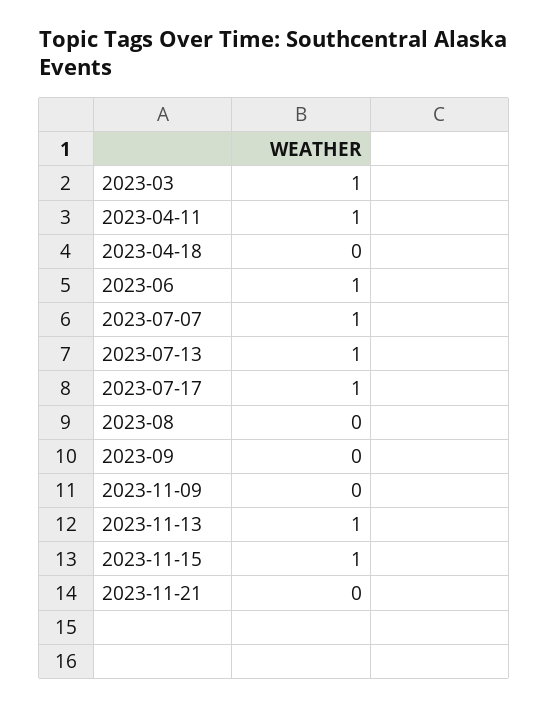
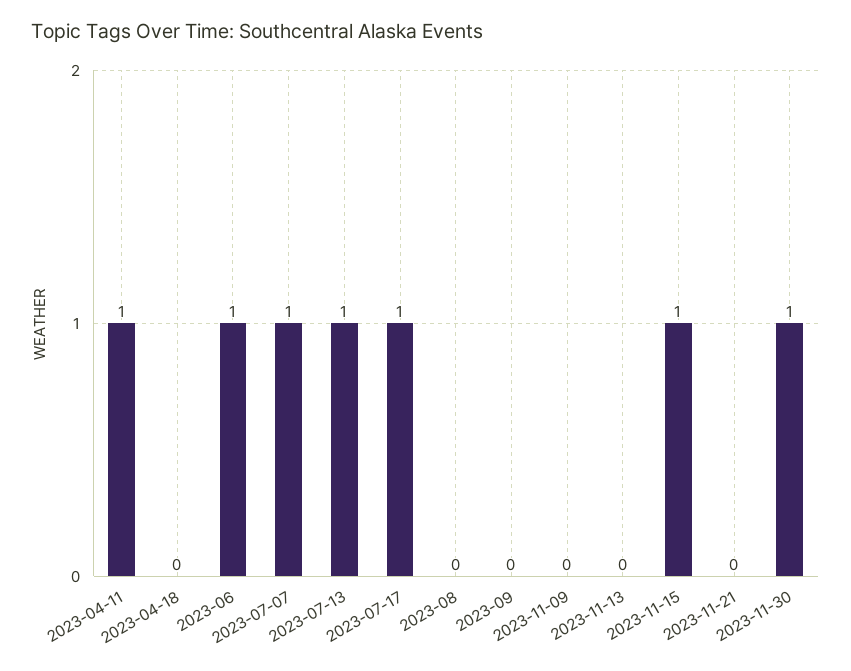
2023-03: 1 -> none
2023-11-13: 1 -> 0
2023-11-30: none -> 1

